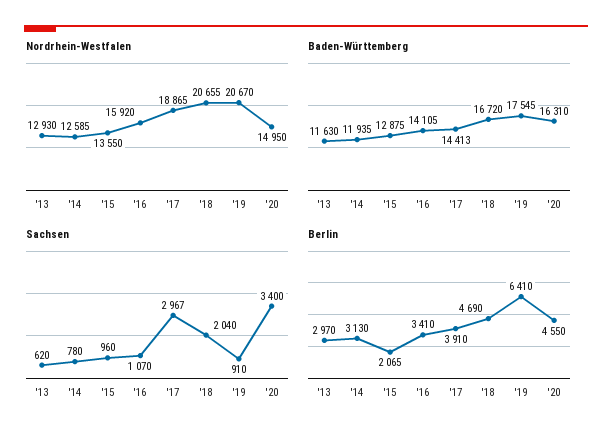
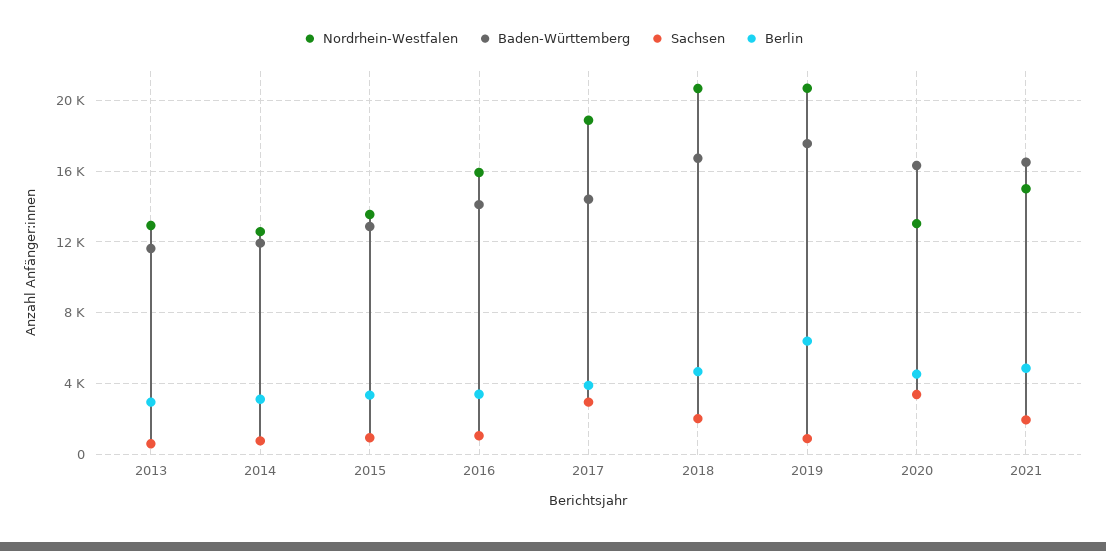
Nordrhein-Westfalen, '20: 14950 -> 13000
Berlin, '15: 2065 -> 3500
Nordrhein-Westfalen, 2021: none -> 15000
Baden-Württemberg, 2021: none -> 16500
Sachsen, 2021: none -> 2000
Berlin, 2021: none -> 5000

